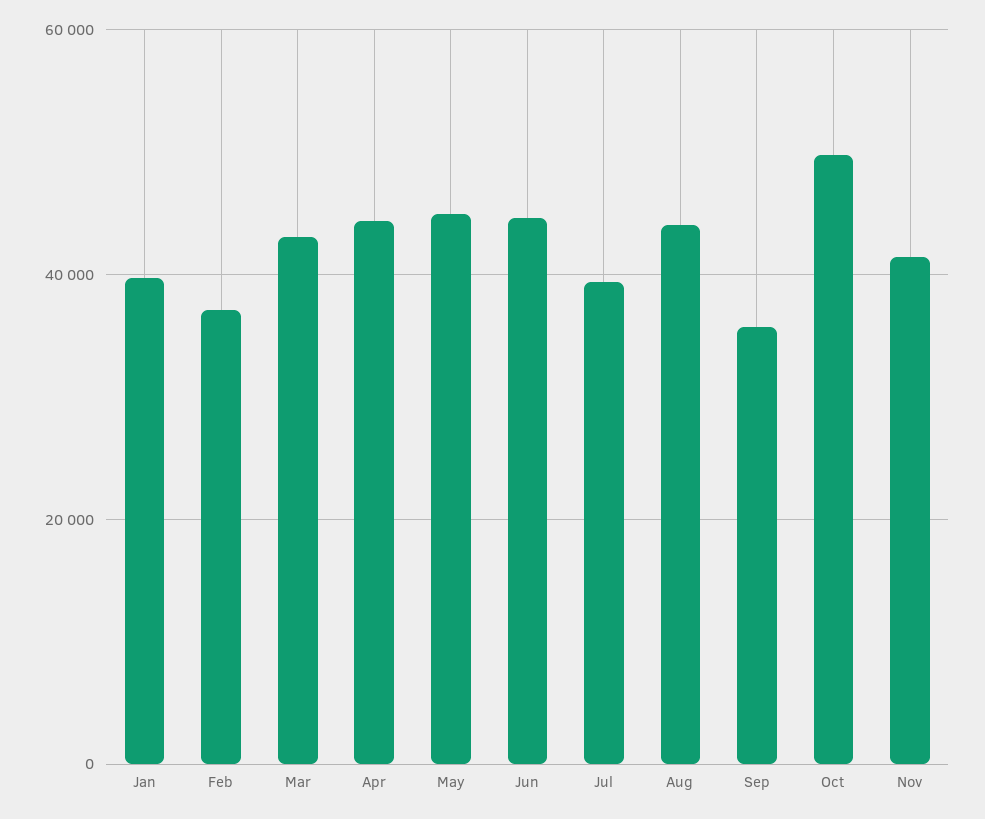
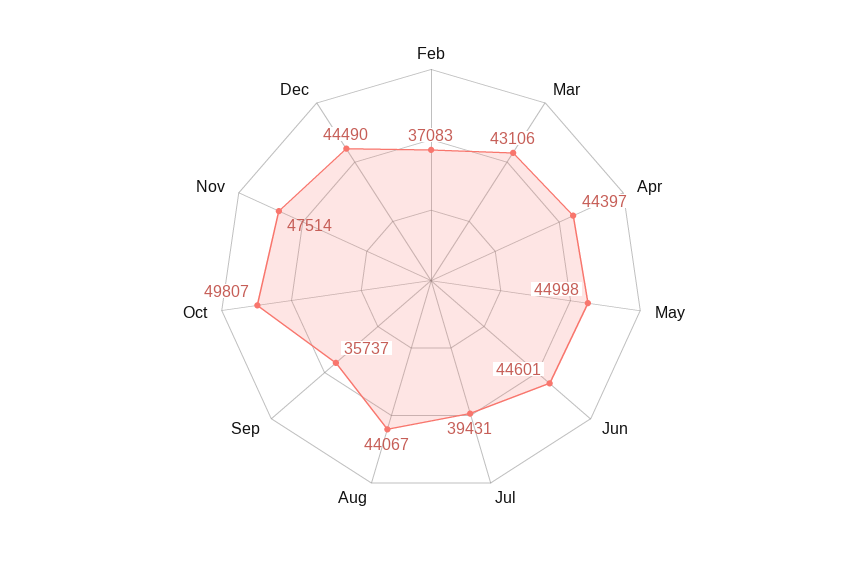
Jan: 40000 -> none
Nov: 42000 -> 47514
Dec: none -> 44490

